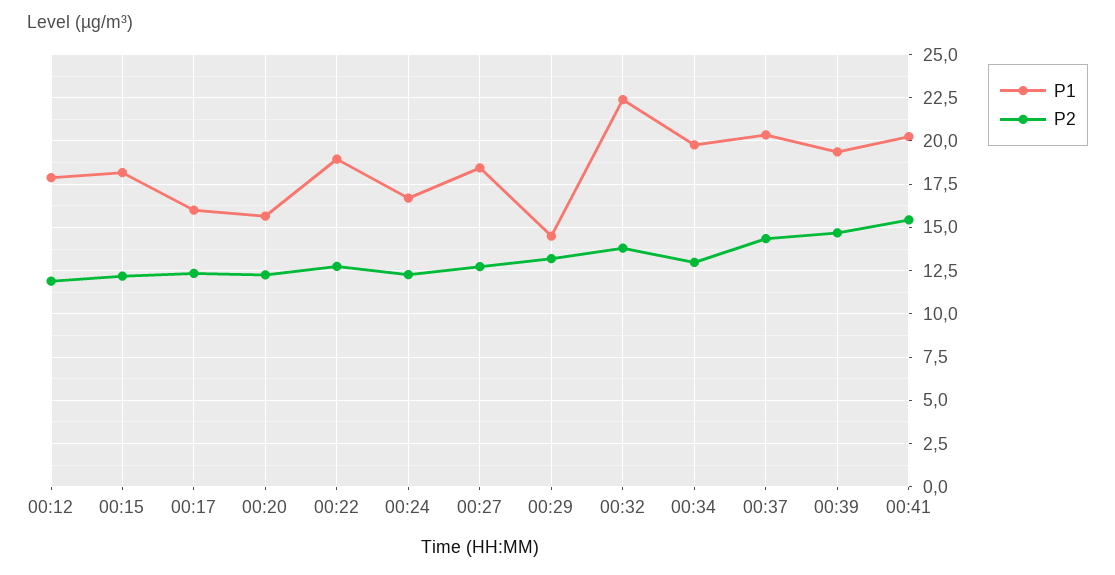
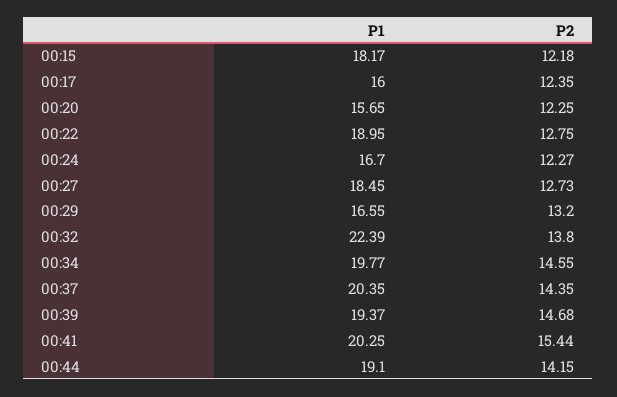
P1, 00:12: 18 -> none
P2, 00:12: 12 -> none
P1, 00:29: 14.5 -> 16.55
P2, 00:34: 13 -> 14.55
P1, 00:44: none -> 19.1
P2, 00:44: none -> 14.15

